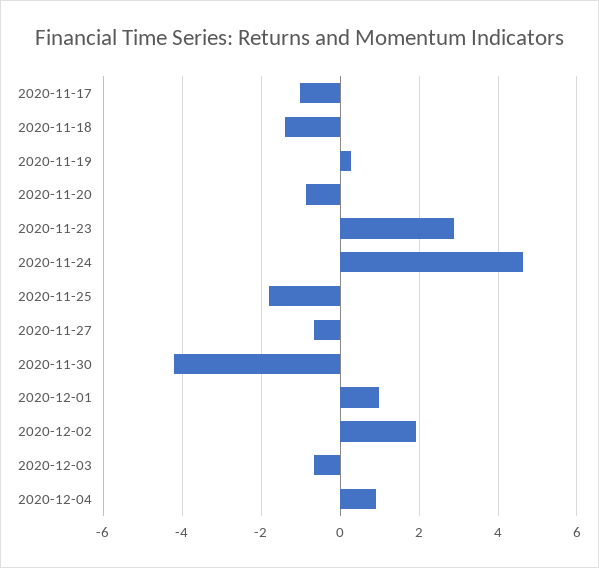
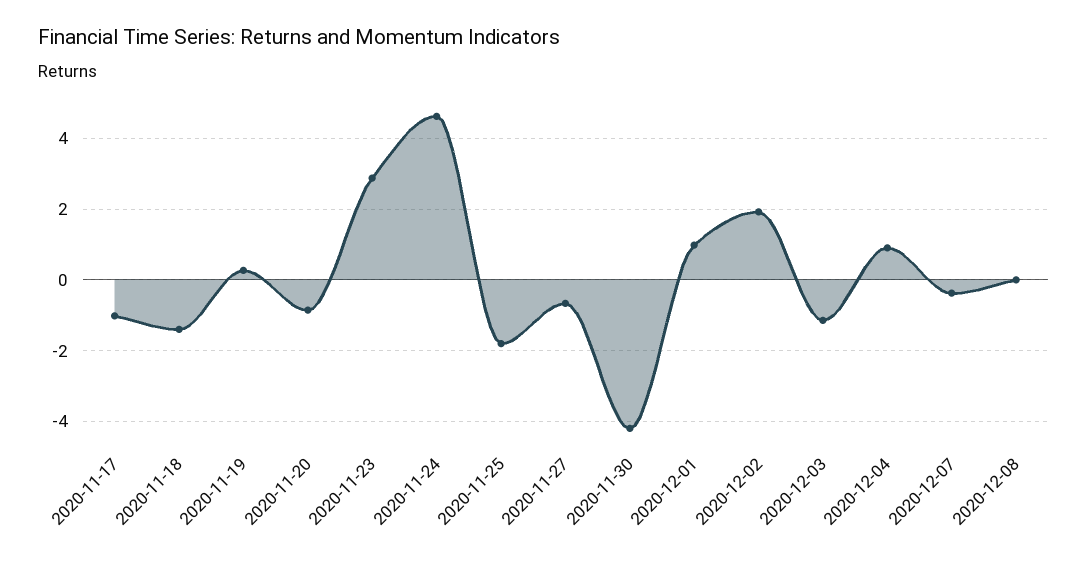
2020-12-03: -0.6 -> -1.2
2020-12-07: none -> -0.4
2020-12-08: none -> 0

